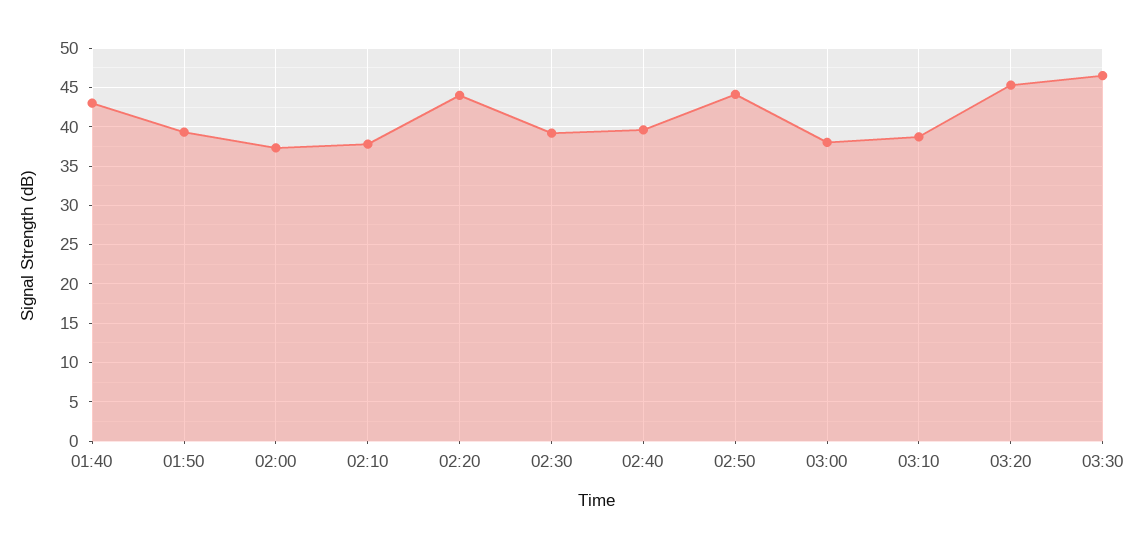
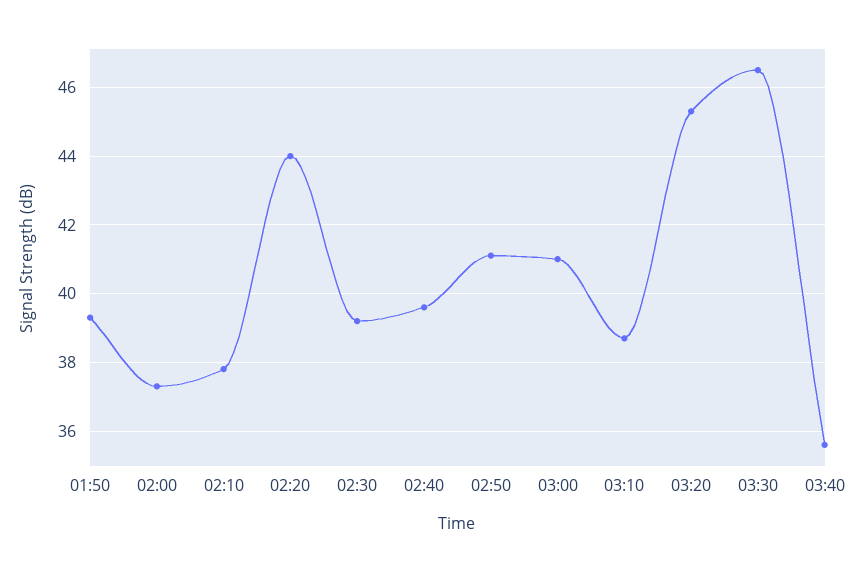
01:40: 43 -> none
02:50: 44 -> 41
03:00: 38 -> 41
03:40: none -> 35.5

